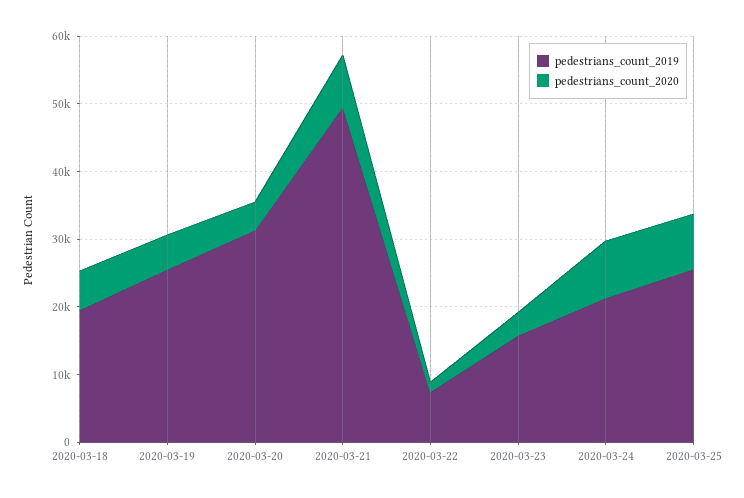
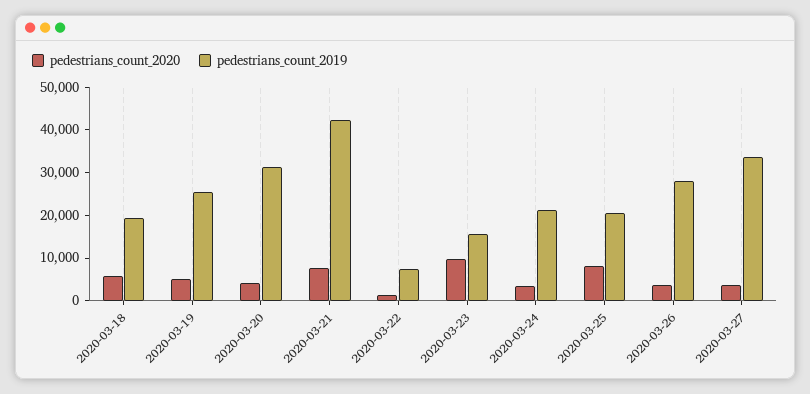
pedestrians_count_2019, 2020-03-21: 50000 -> 42000
pedestrians_count_2020, 2020-03-23: 4000 -> 10000
pedestrians_count_2020, 2020-03-24: 8000 -> 4000
pedestrians_count_2019, 2020-03-25: 26000 -> 20000
pedestrians_count_2020, 2020-03-26: none -> 4000
pedestrians_count_2019, 2020-03-26: none -> 28000
pedestrians_count_2020, 2020-03-27: none -> 4000
pedestrians_count_2019, 2020-03-27: none -> 34000

